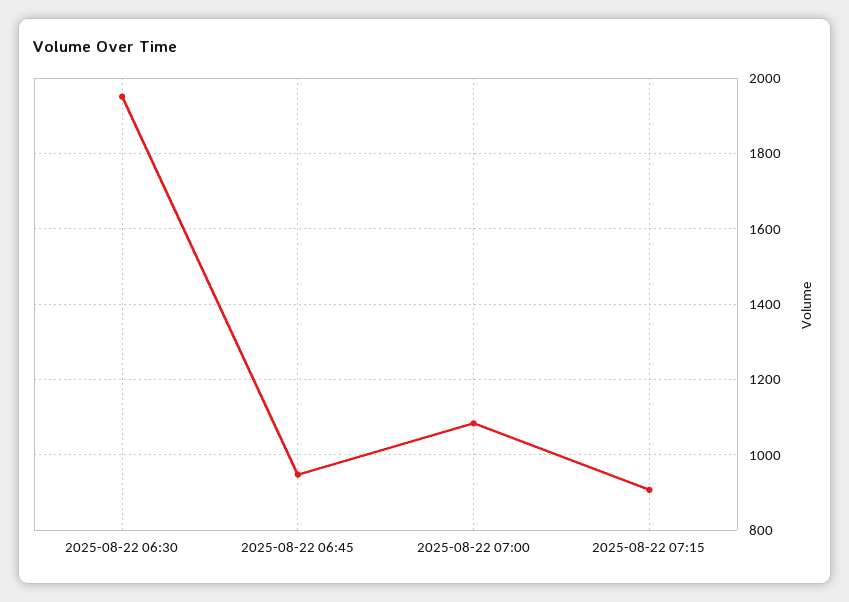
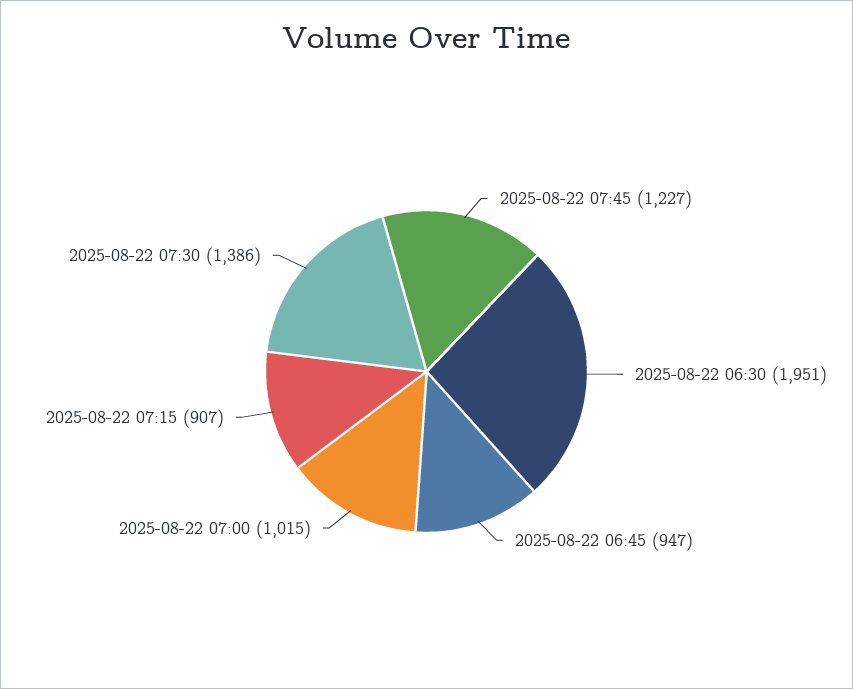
2025-08-22 07:00: 1080 -> 1015
2025-08-22 07:45: none -> 1227
2025-08-22 07:30: none -> 1386

